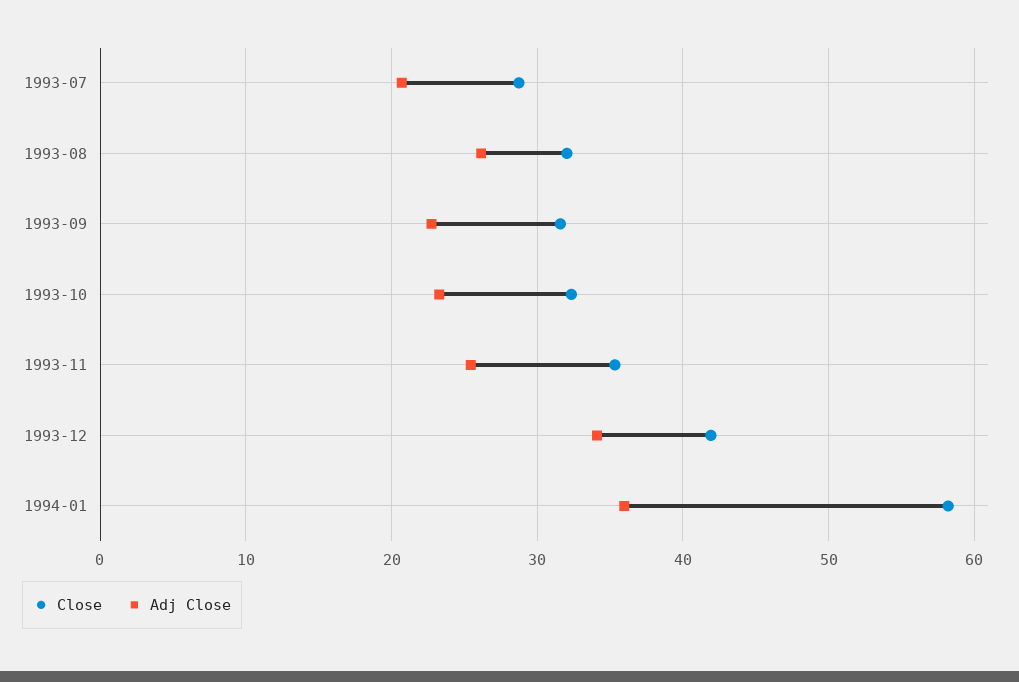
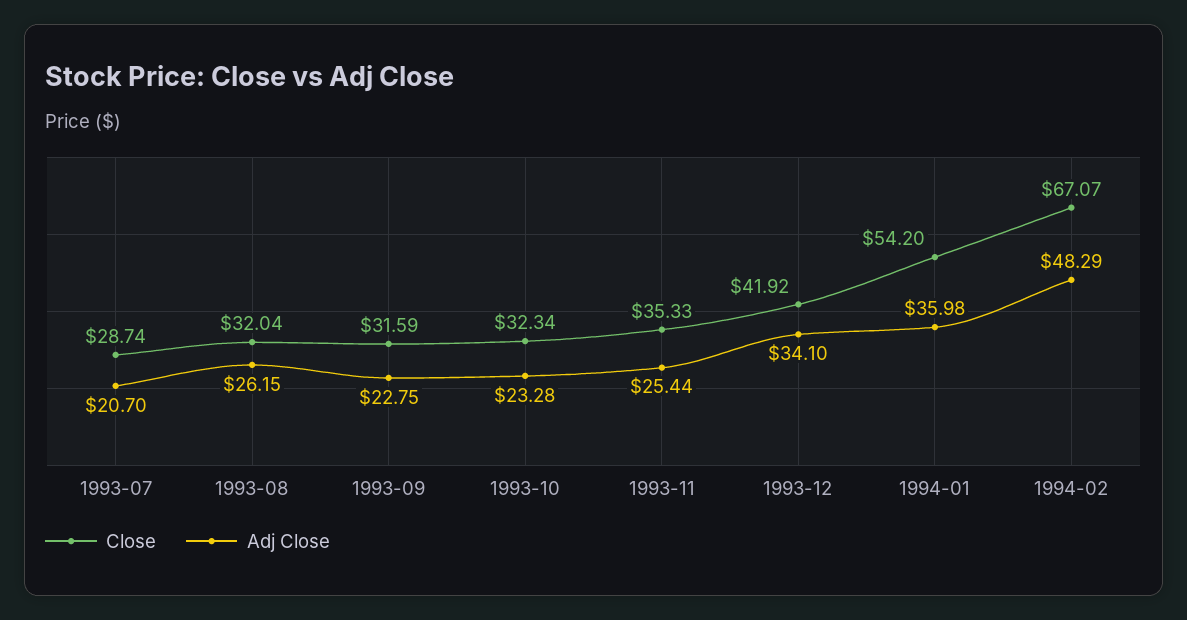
Close, 1994-01: 58 -> 54.2
Close, 1994-02: none -> 67.07
Adj Close, 1994-02: none -> 48.29

